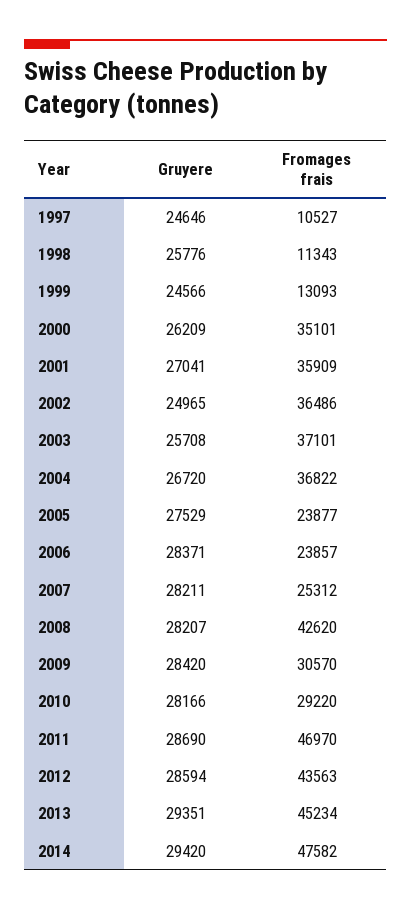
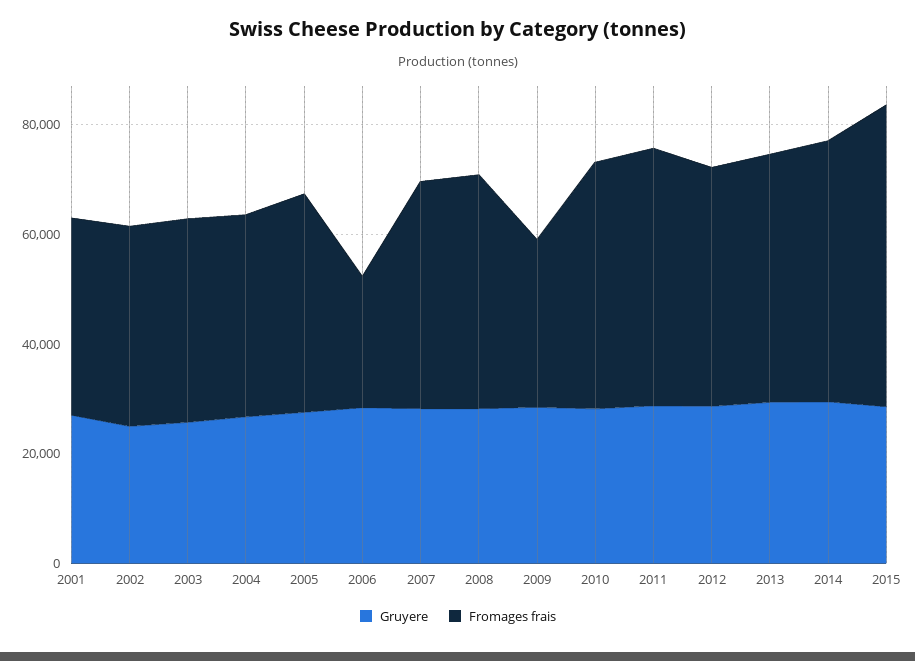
Gruyere, 1997: 24646 -> none
Fromages frais, 1997: 10527 -> none
Gruyere, 1998: 25776 -> none
Fromages frais, 1998: 11343 -> none
Gruyere, 1999: 24566 -> none
Fromages frais, 1999: 13093 -> none
Gruyere, 2000: 26209 -> none
Fromages frais, 2000: 35101 -> none
Fromages frais, 2005: 23877 -> 40000
Fromages frais, 2007: 25312 -> 40000
Fromages frais, 2010: 29220 -> 45000
Gruyere, 2015: none -> 30000
Fromages frais, 2015: none -> 55000

